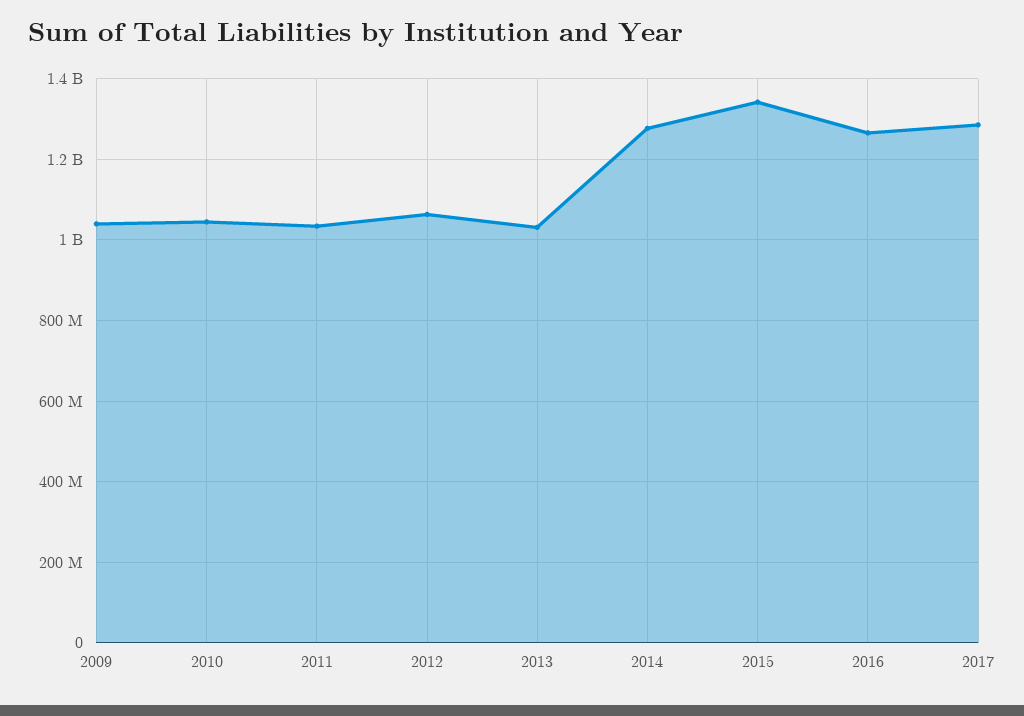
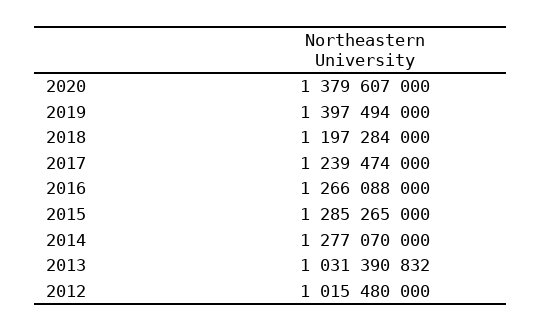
2009: 1040000000 -> none
2010: 1040000000 -> none
2011: 1040000000 -> none
2012: 1060000000 -> 1015480000
2015: 1340000000 -> 1285265000
2017: 1280000000 -> 1239474000
2020: none -> 1379607000
2019: none -> 1397494000
2018: none -> 1197284000

